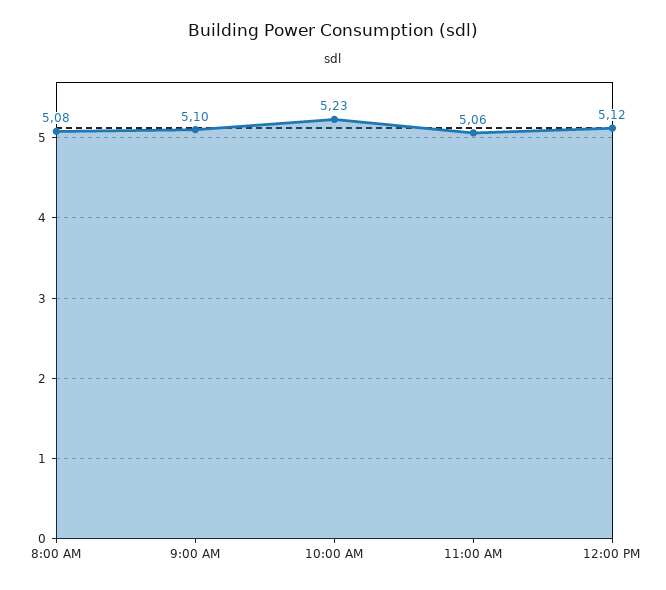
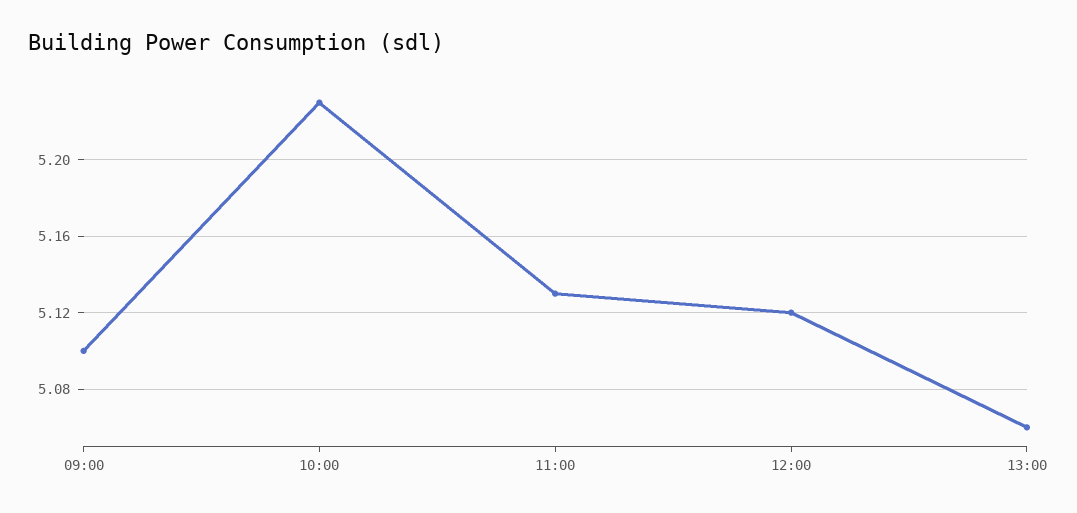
8:00 AM: 5.08 -> none
11:00 AM: 5.06 -> 5.13
13:00: none -> 5.06

